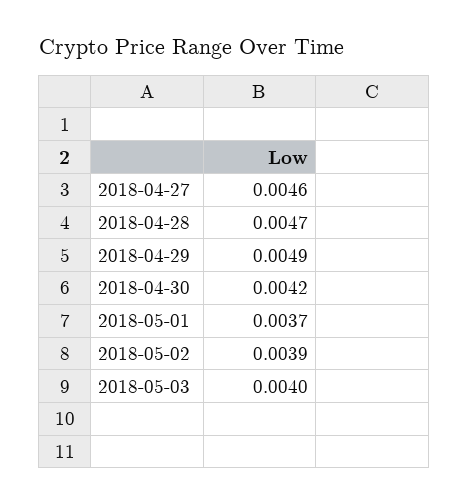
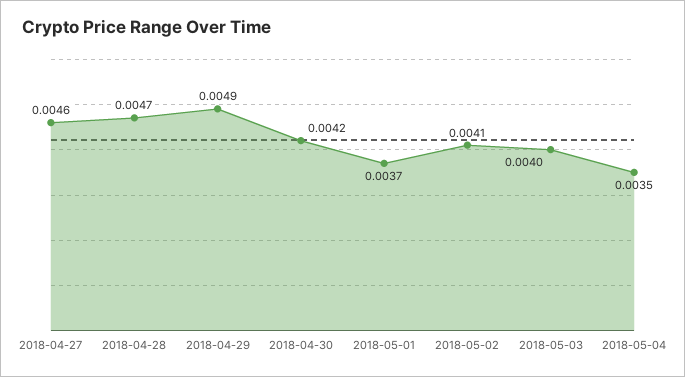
2018-05-02: 0.0039 -> 0.0041
2018-05-04: none -> 0.0035

